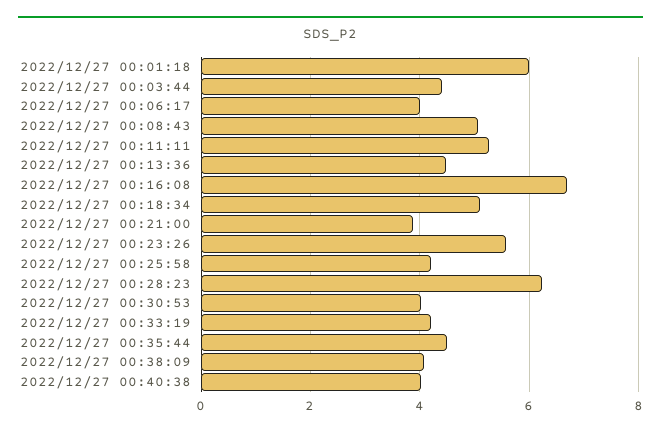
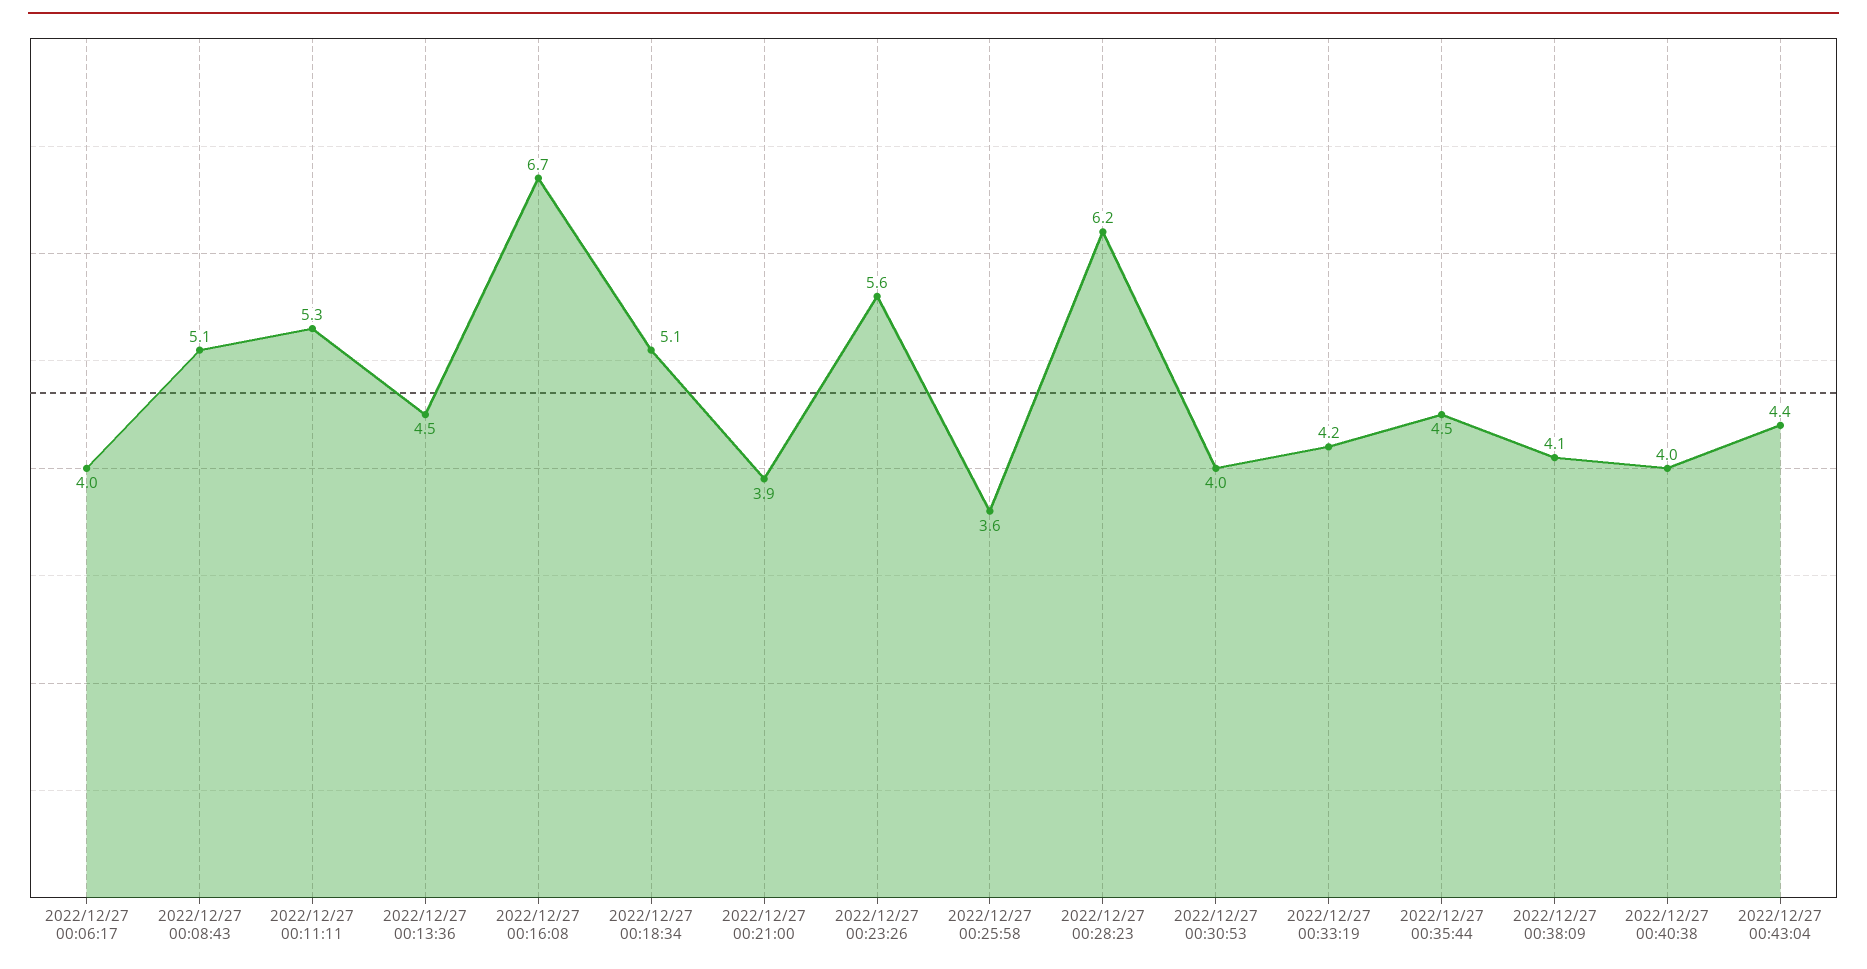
2022/12/27 00:01:18: 6 -> none
2022/12/27 00:03:44: 4.4 -> none
2022/12/27 00:25:58: 4.2 -> 3.6
2022/12/27 00:43:04: none -> 4.4

